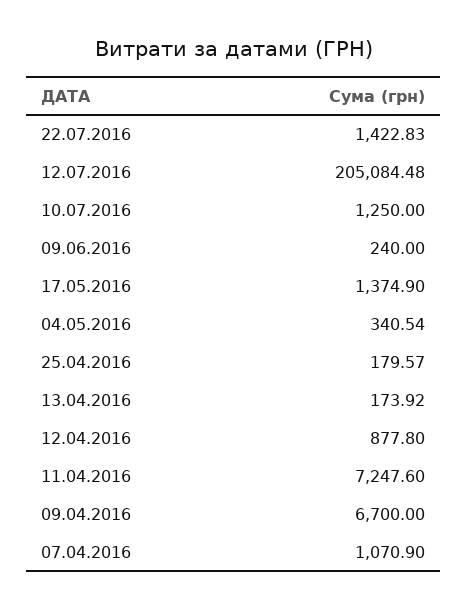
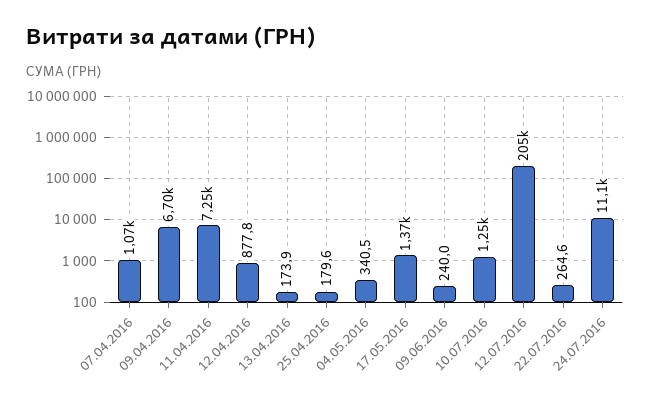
22.07.2016: 1422.83 -> 264.6
24.07.2016: none -> 11100

